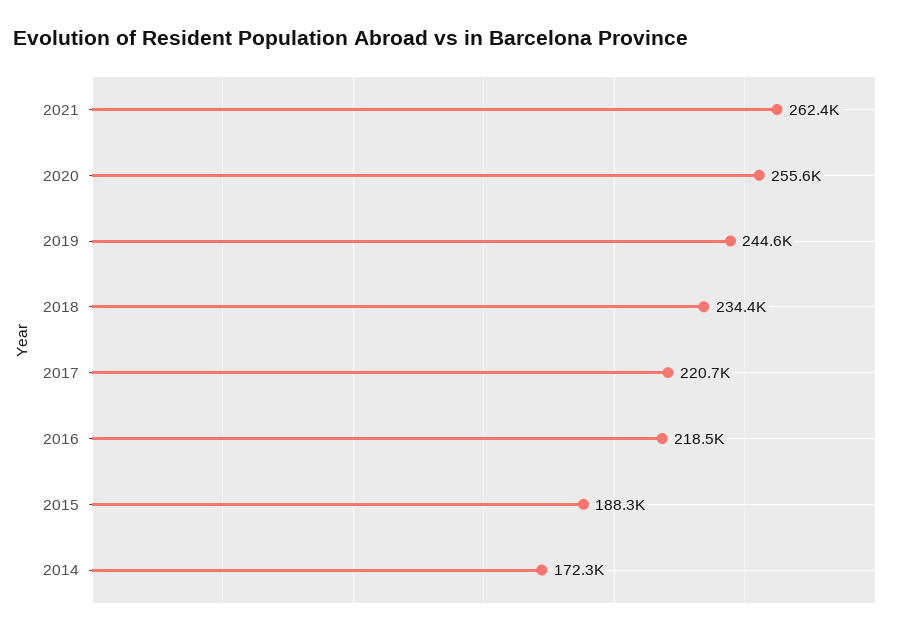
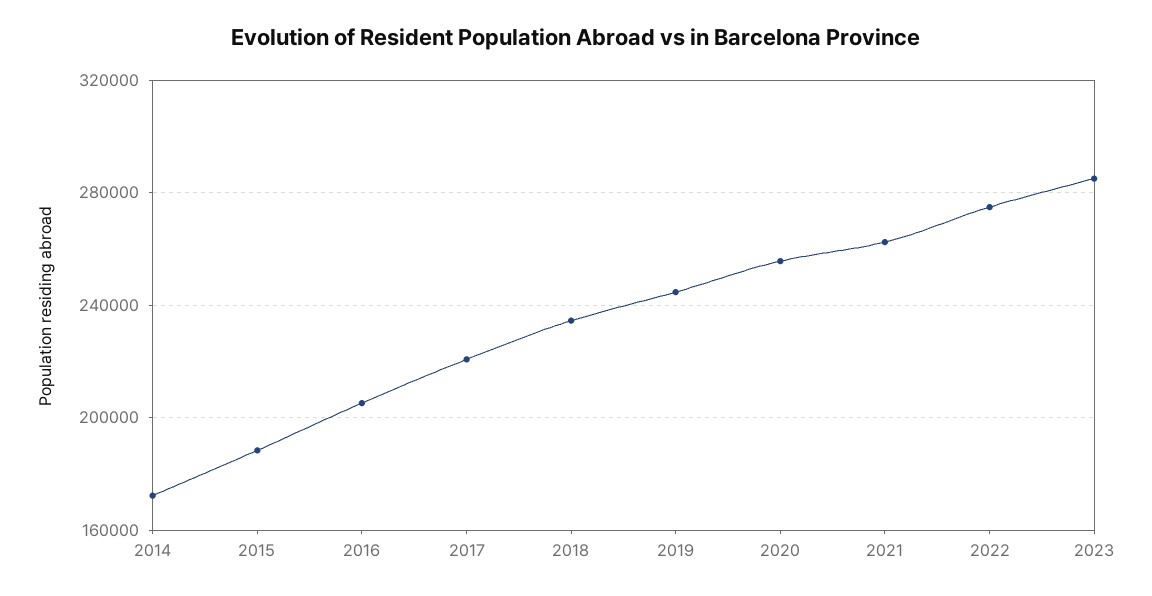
2016: 218500 -> 205000
2022: none -> 275000
2023: none -> 285000

